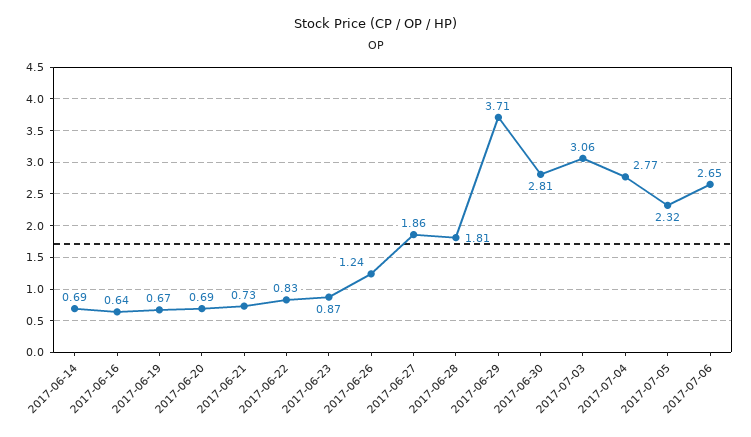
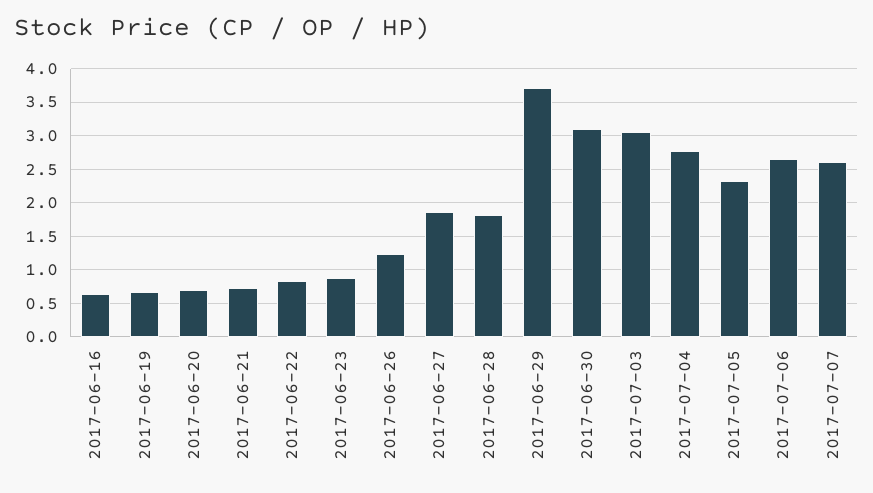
2017-06-14: 0.69 -> none
2017-06-30: 2.81 -> 3.1
2017-07-07: none -> 2.6

